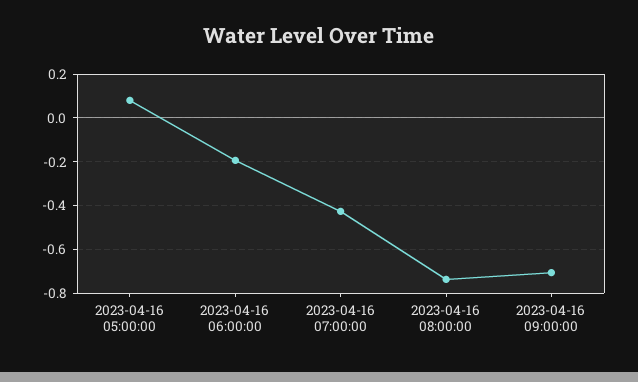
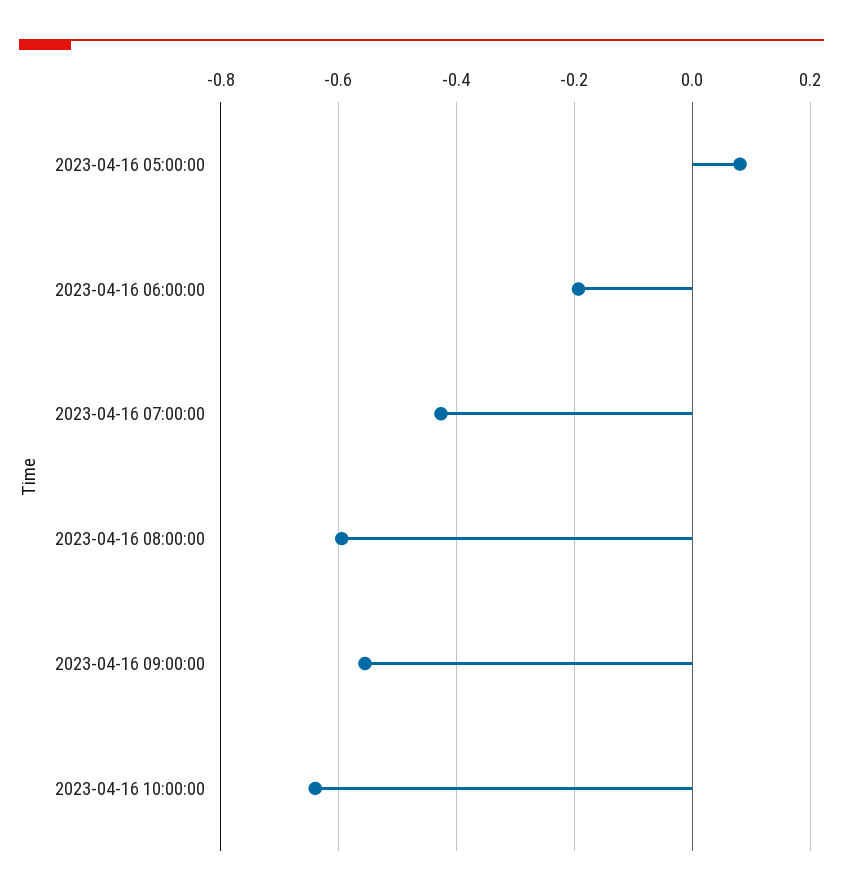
2023-04-16 08:00:00: -0.75 -> -0.6
2023-04-16 09:00:00: -0.7 -> -0.56
2023-04-16 10:00:00: none -> -0.64

